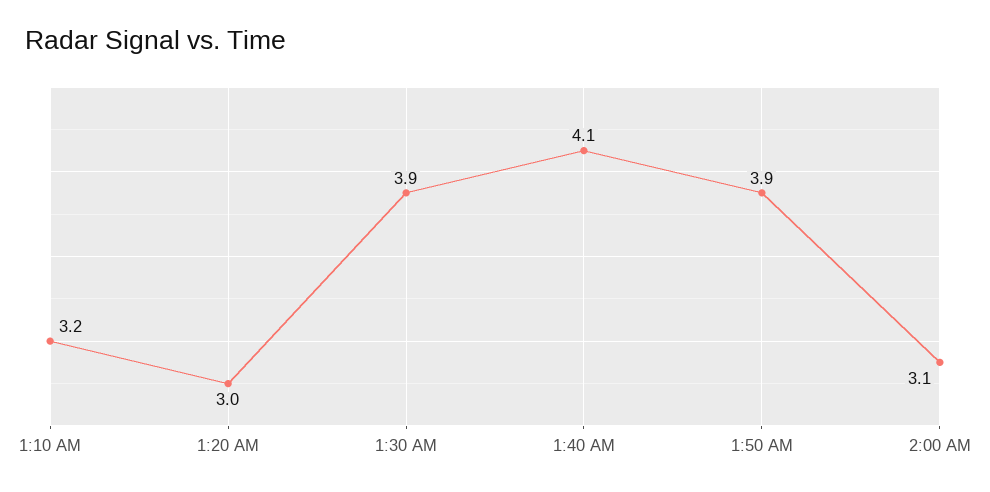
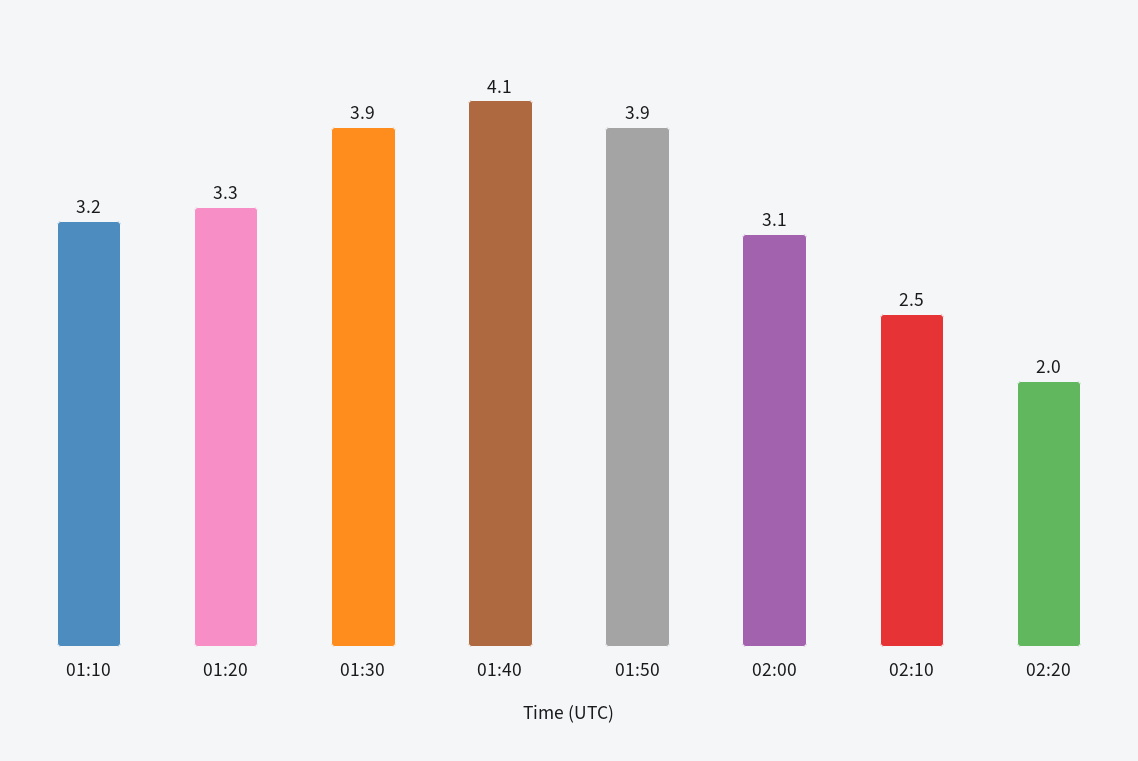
1:20 AM: 3 -> 3.3
02:10: none -> 2.5
02:20: none -> 2

